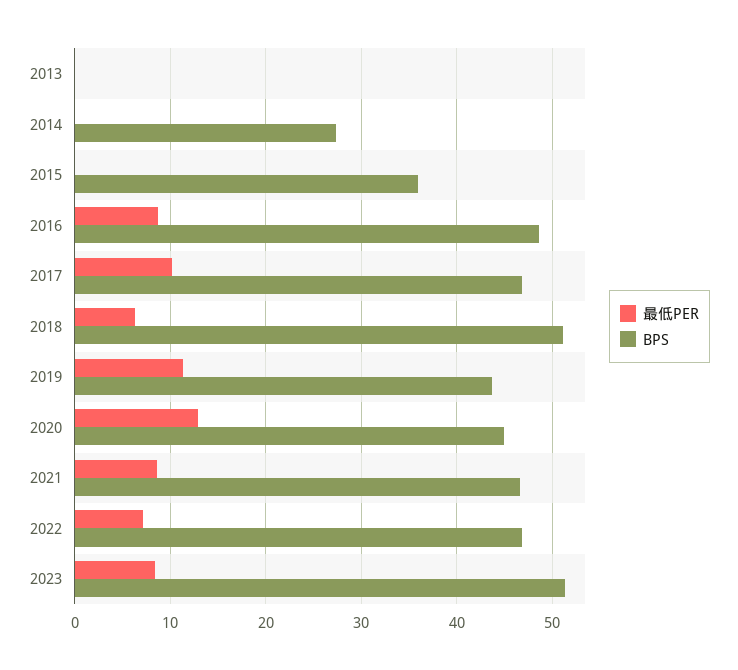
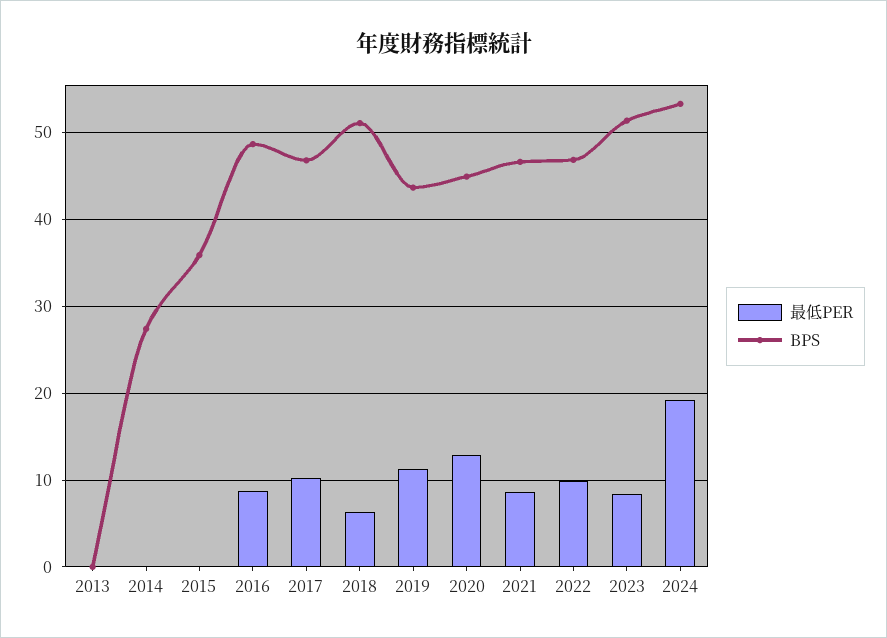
最低PER, 2022: 7 -> 10
最低PER, 2024: none -> 19
BPS, 2024: none -> 53

